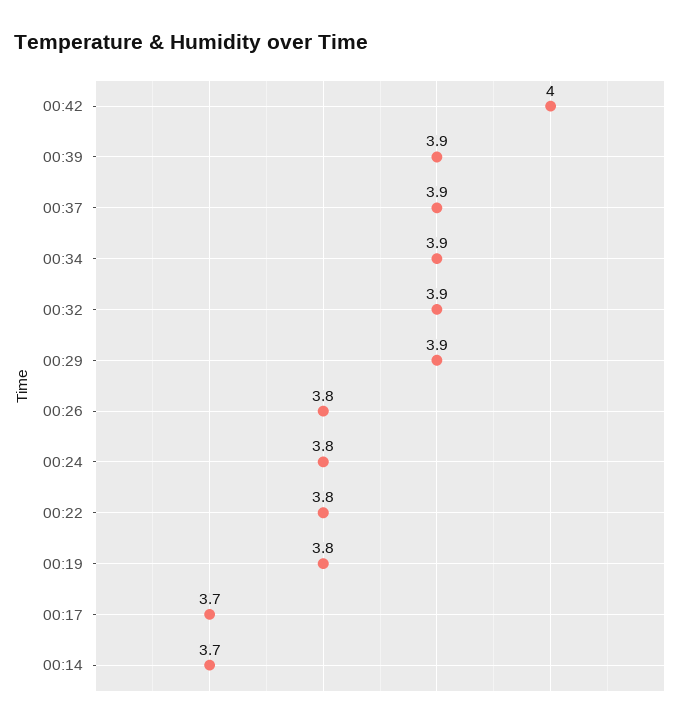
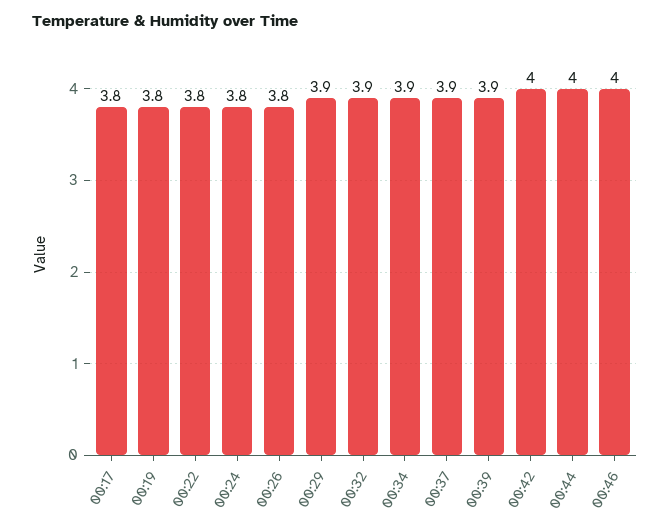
00:17: 3.7 -> 3.8
00:14: 3.7 -> none
00:44: none -> 4
00:46: none -> 4

